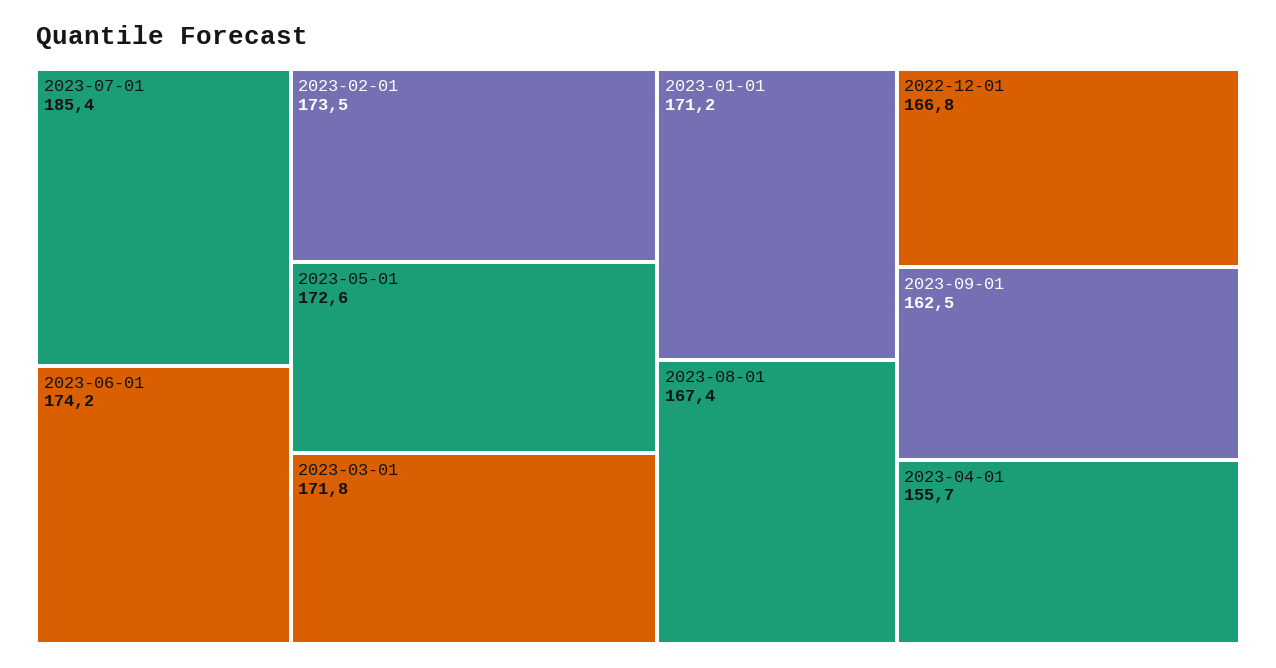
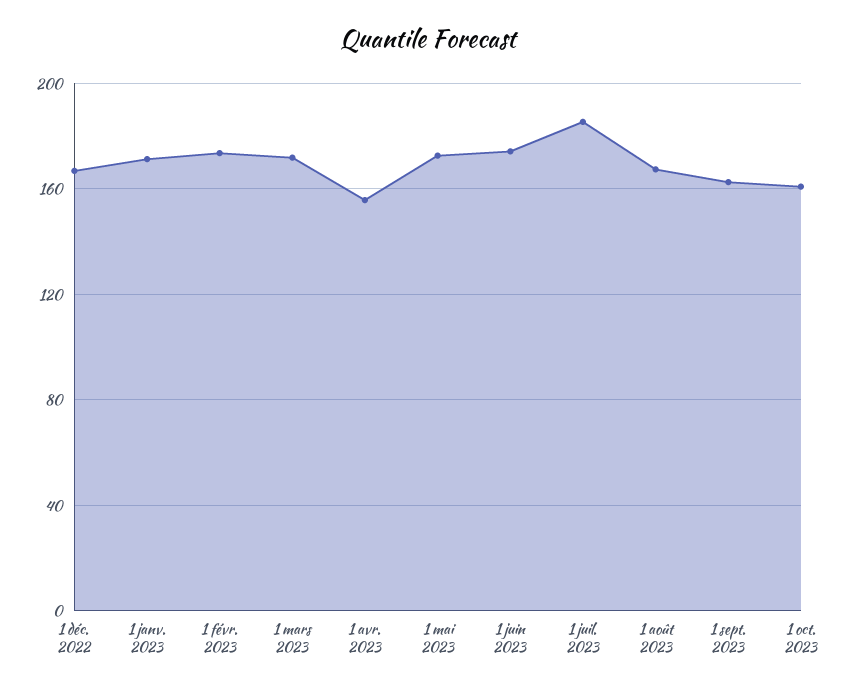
1 oct. 2023: none -> 160

